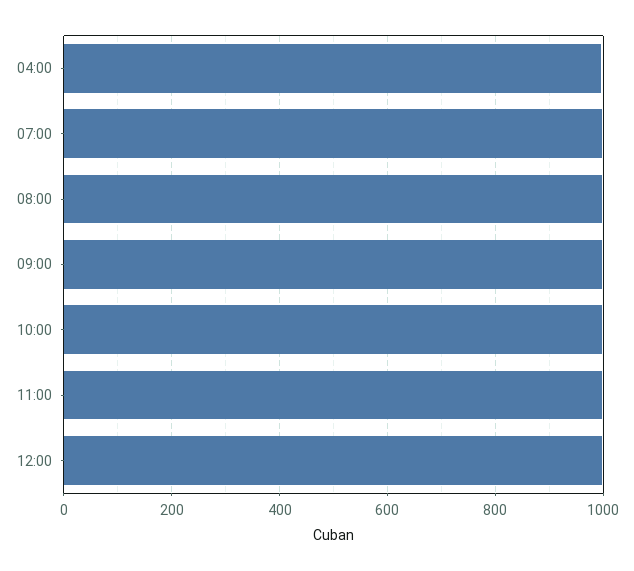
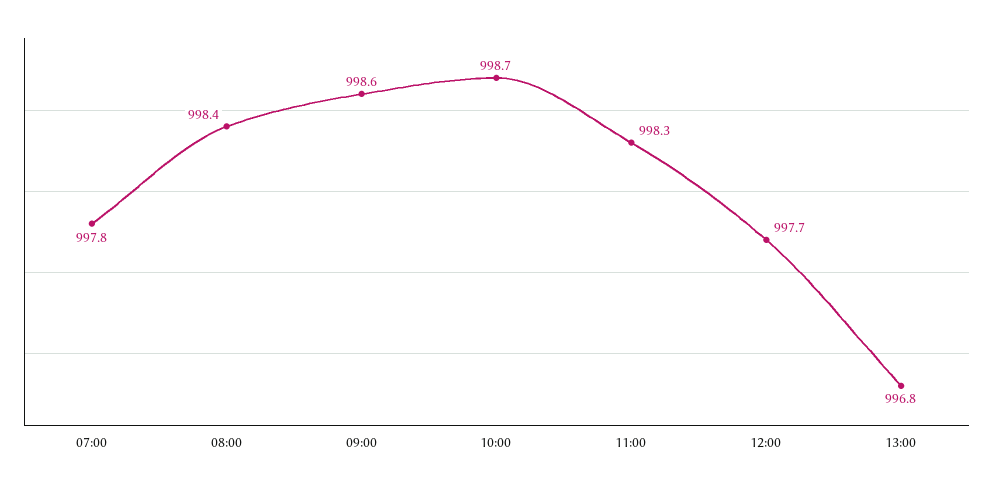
04:00: 1000 -> none
13:00: none -> 996.8

